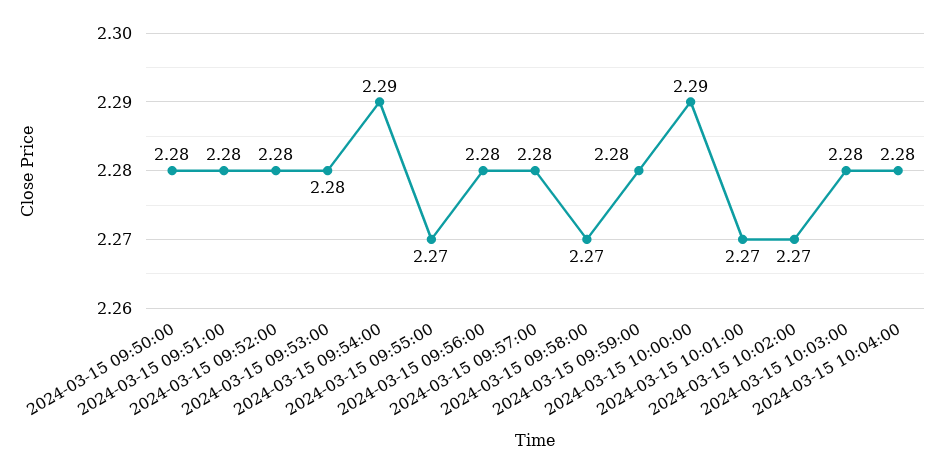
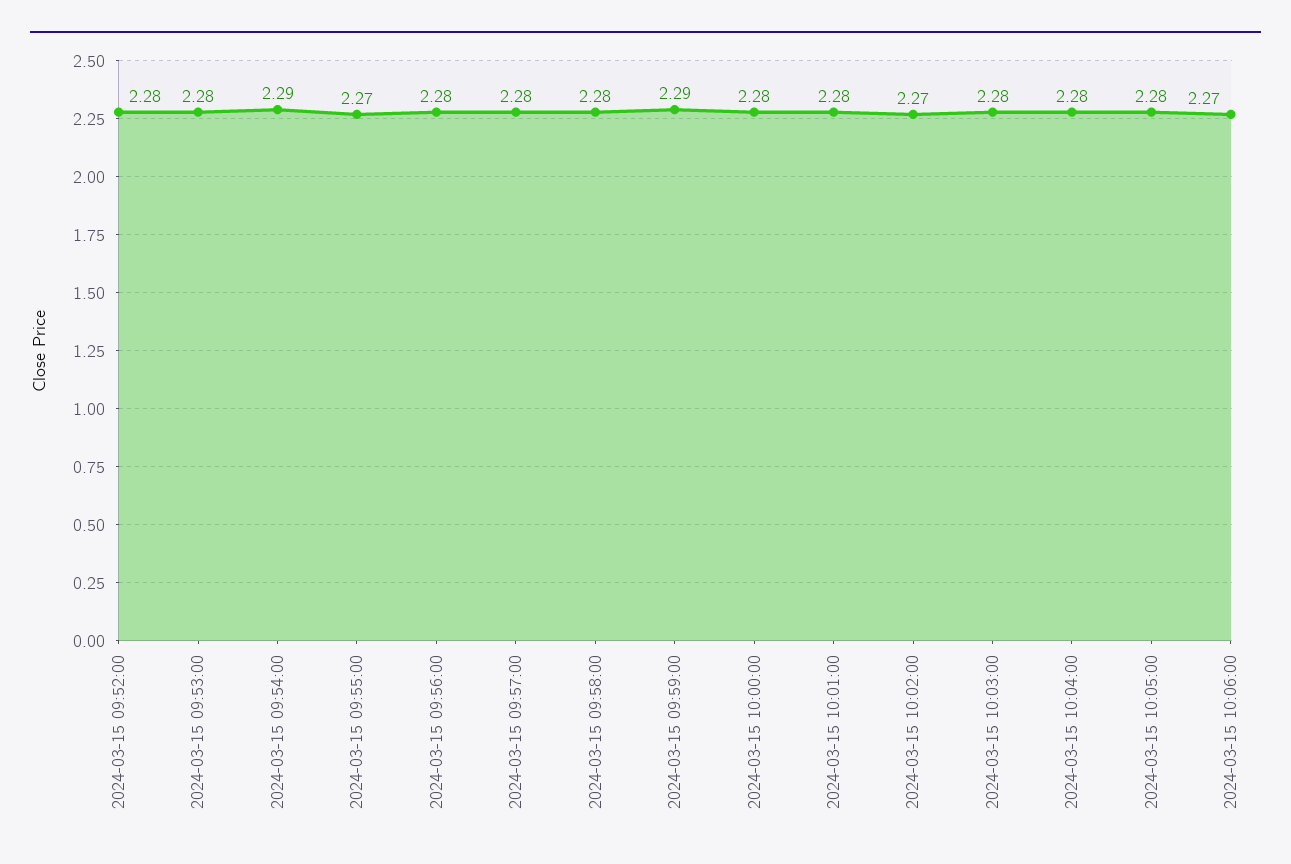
2024-03-15 09:50:00: 2.28 -> none
2024-03-15 09:51:00: 2.28 -> none
2024-03-15 09:58:00: 2.27 -> 2.28
2024-03-15 09:59:00: 2.28 -> 2.29
2024-03-15 10:00:00: 2.29 -> 2.28
2024-03-15 10:01:00: 2.27 -> 2.28
2024-03-15 10:05:00: none -> 2.28
2024-03-15 10:06:00: none -> 2.27

